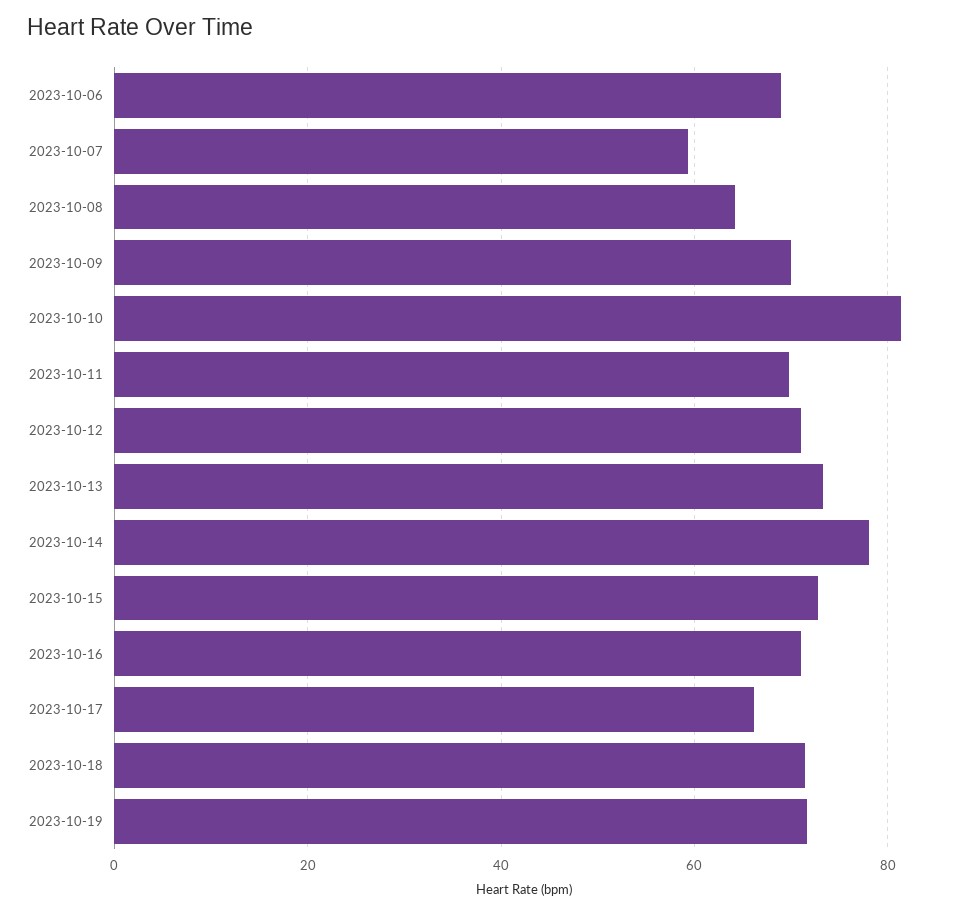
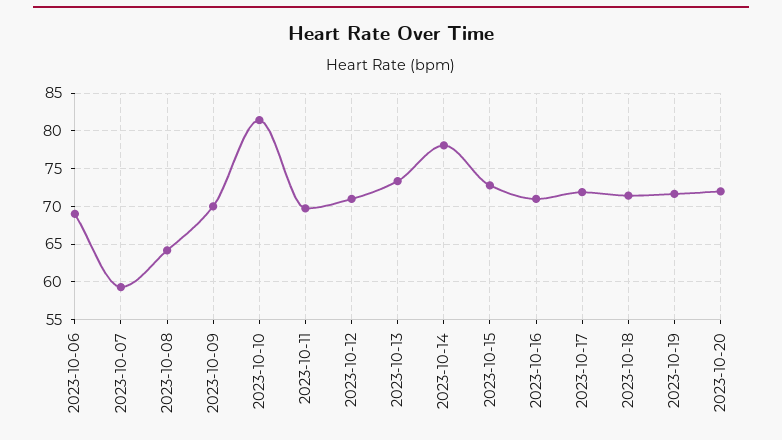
2023-10-17: 66 -> 72
2023-10-20: none -> 72

